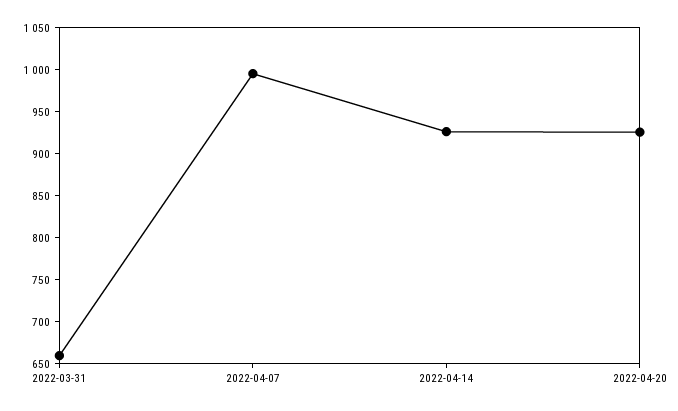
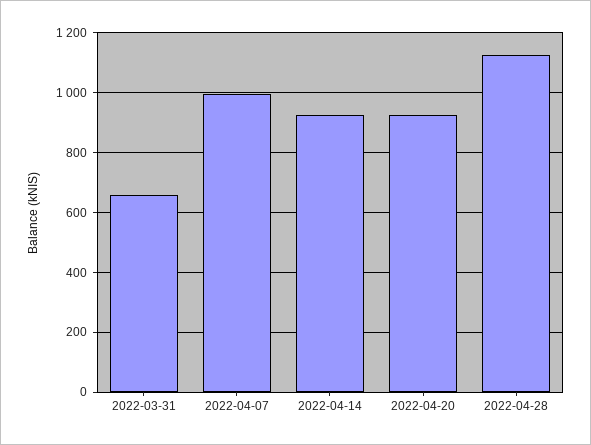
2022-04-28: none -> 1125

